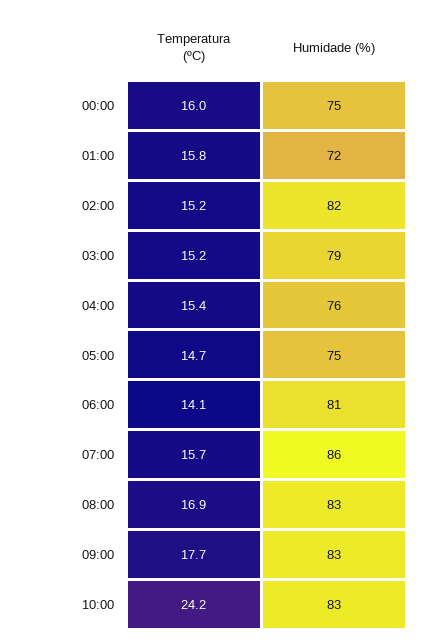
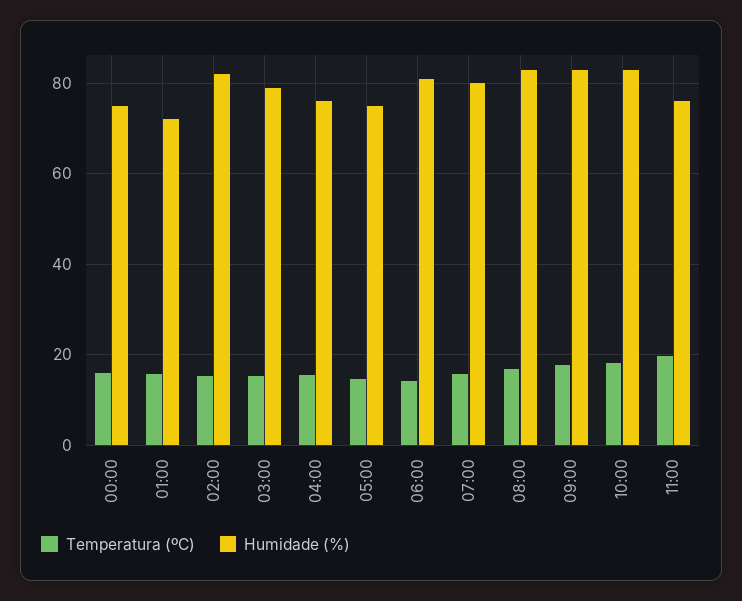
Humidade (%), 07:00: 86 -> 80
Temperatura (ºC), 10:00: 24.2 -> 18
Temperatura (ºC), 11:00: none -> 20
Humidade (%), 11:00: none -> 76

